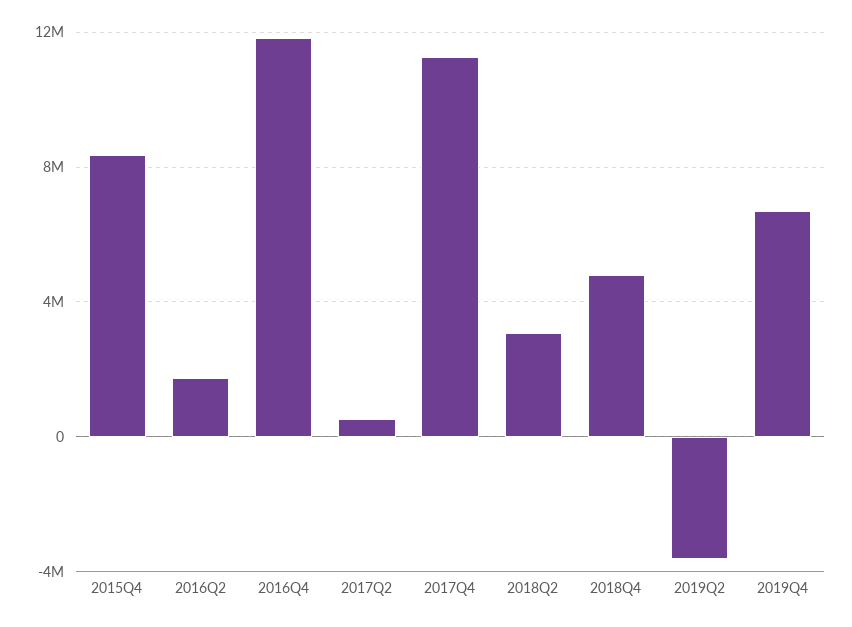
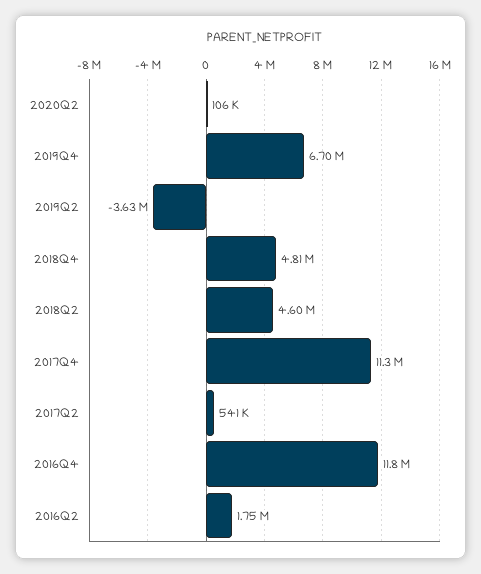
2015Q4: 8500000 -> none
2018Q2: 3000000 -> 4600000
2020Q2: none -> 106000

